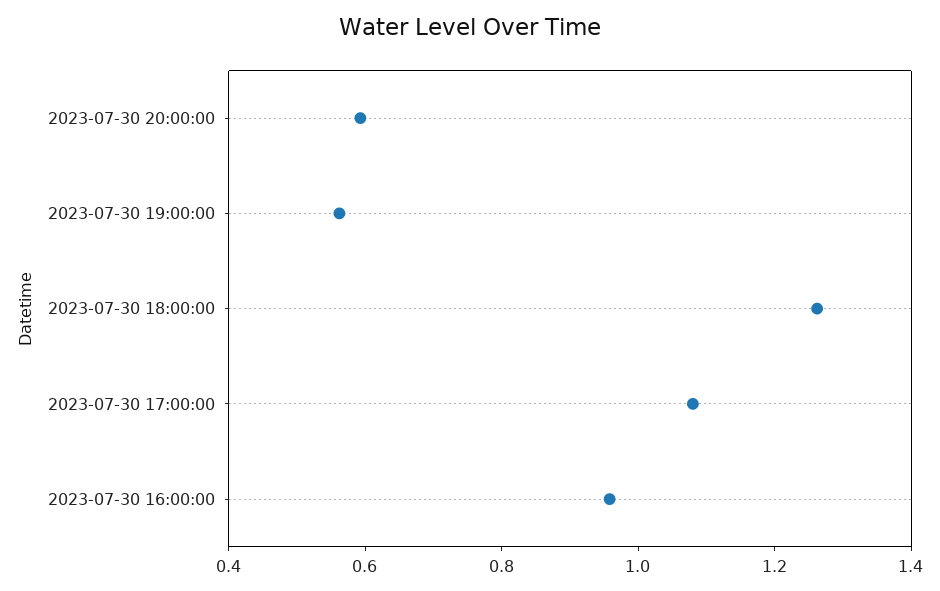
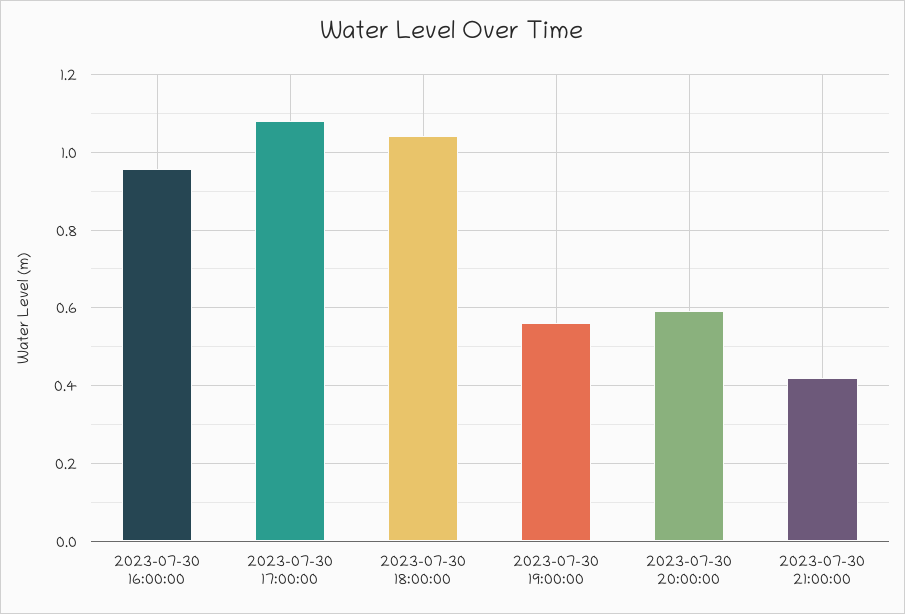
2023-07-30 18:00:00: 1.25 -> 1.04
2023-07-30 21:00:00: none -> 0.42

